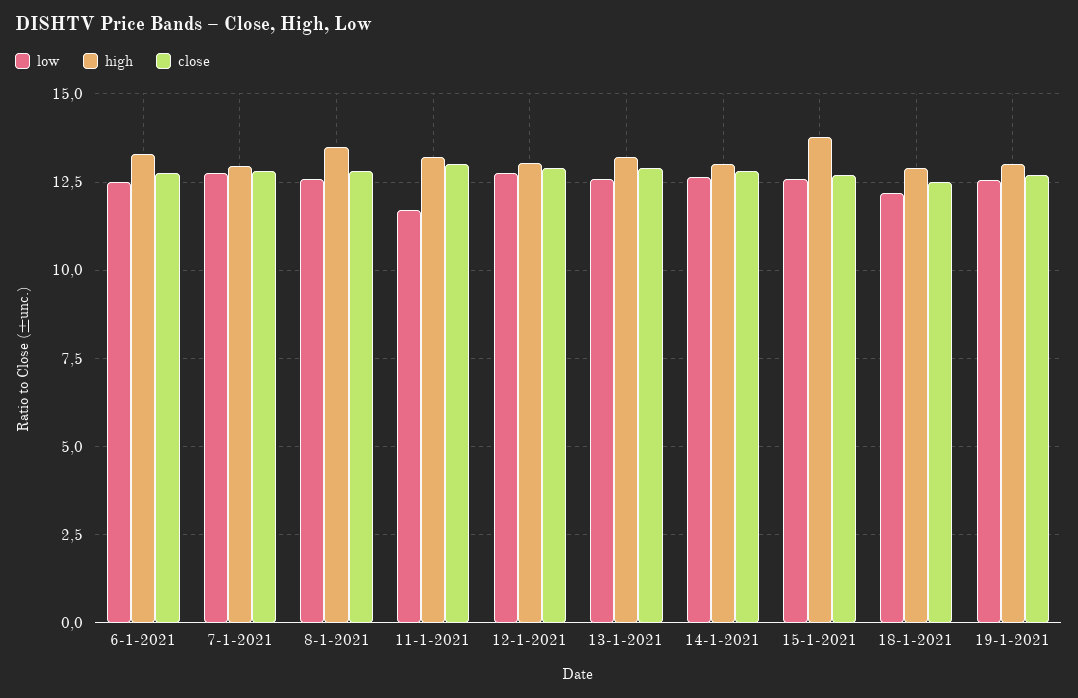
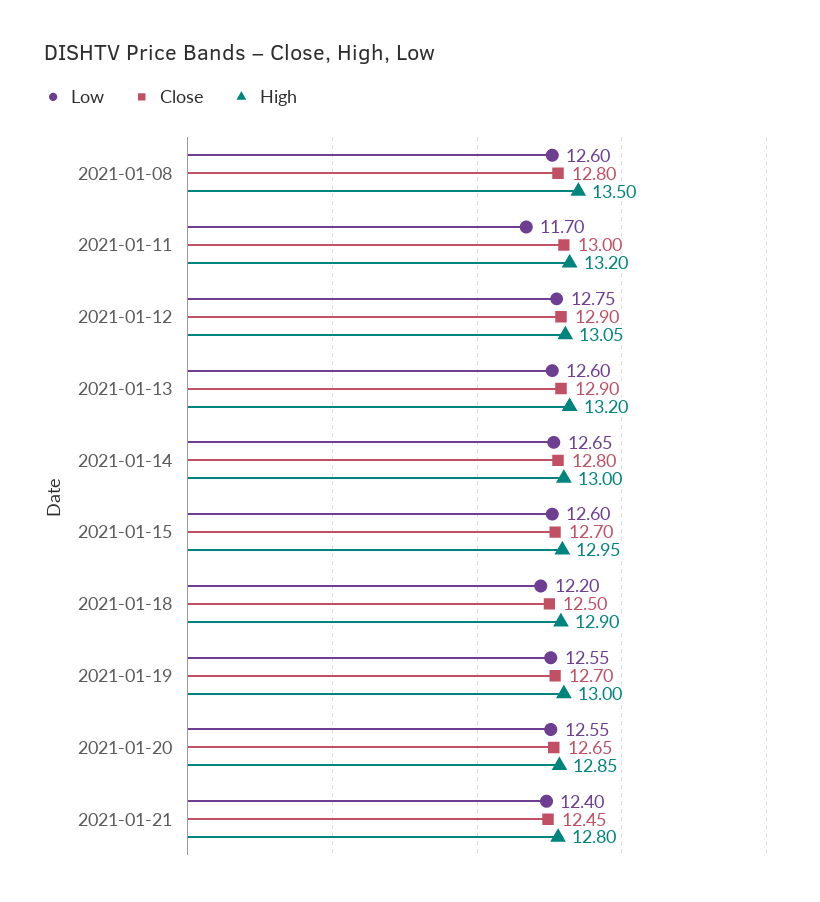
low, 6-1-2021: 12.5 -> none
high, 6-1-2021: 13.25 -> none
close, 6-1-2021: 12.75 -> none
low, 7-1-2021: 12.75 -> none
high, 7-1-2021: 13 -> none
close, 7-1-2021: 12.75 -> none
high, 15-1-2021: 13.75 -> 12.95
low, 2021-01-20: none -> 12.55
close, 2021-01-20: none -> 12.65
high, 2021-01-20: none -> 12.85
low, 2021-01-21: none -> 12.4
close, 2021-01-21: none -> 12.45
high, 2021-01-21: none -> 12.8

